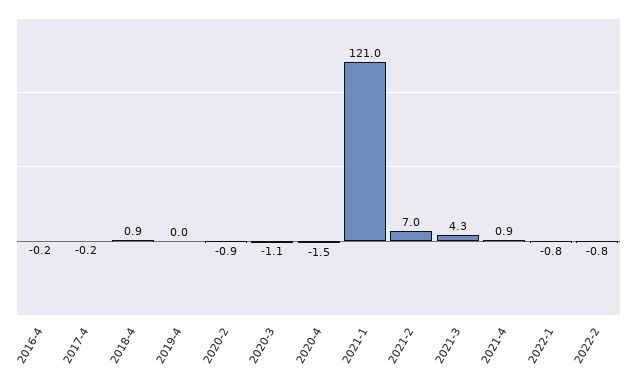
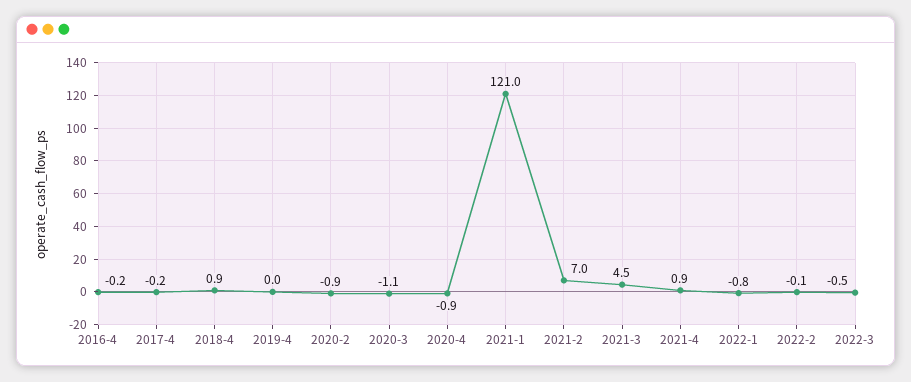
2020-4: -1.5 -> -0.9
2021-3: 4.3 -> 4.5
2022-2: -0.8 -> -0.1
2022-3: none -> -0.5

